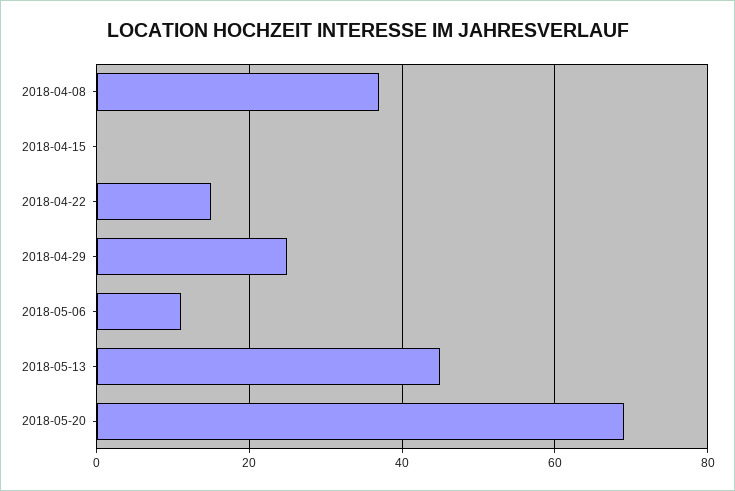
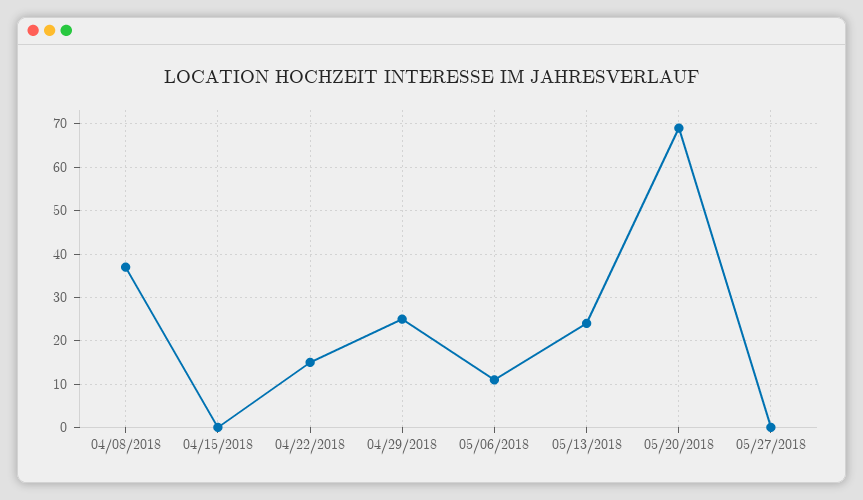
2018-05-13: 45 -> 25
05/27/2018: none -> 0

